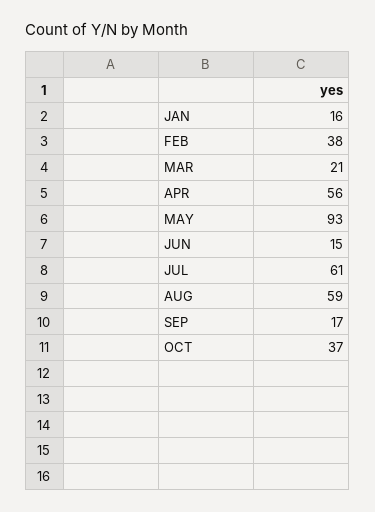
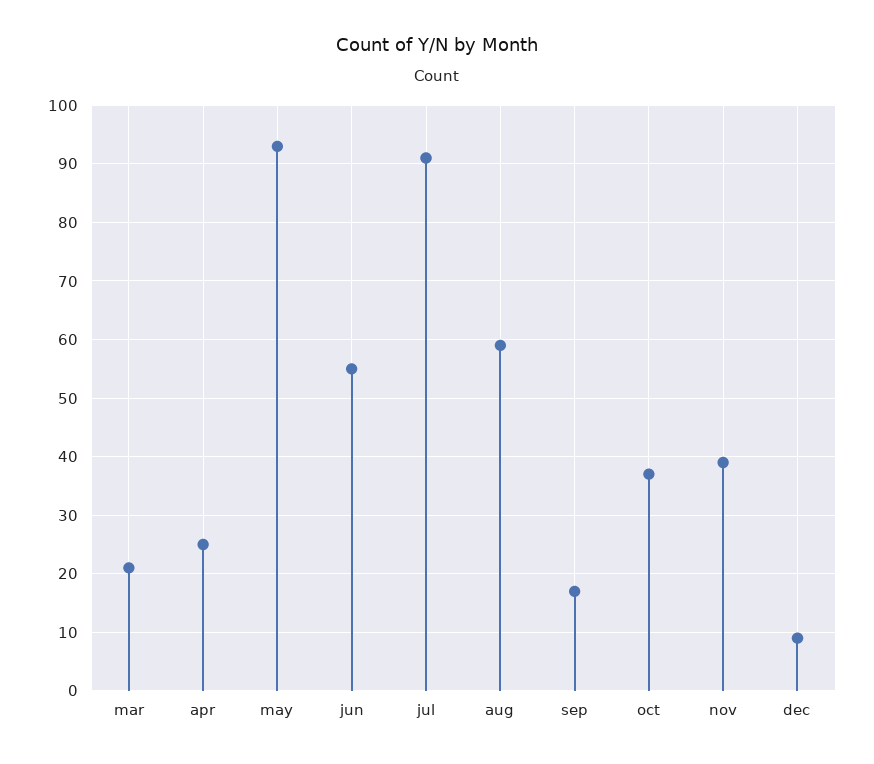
JAN: 16 -> none
FEB: 38 -> none
APR: 56 -> 25
JUN: 15 -> 55
JUL: 61 -> 90
nov: none -> 40
dec: none -> 10

